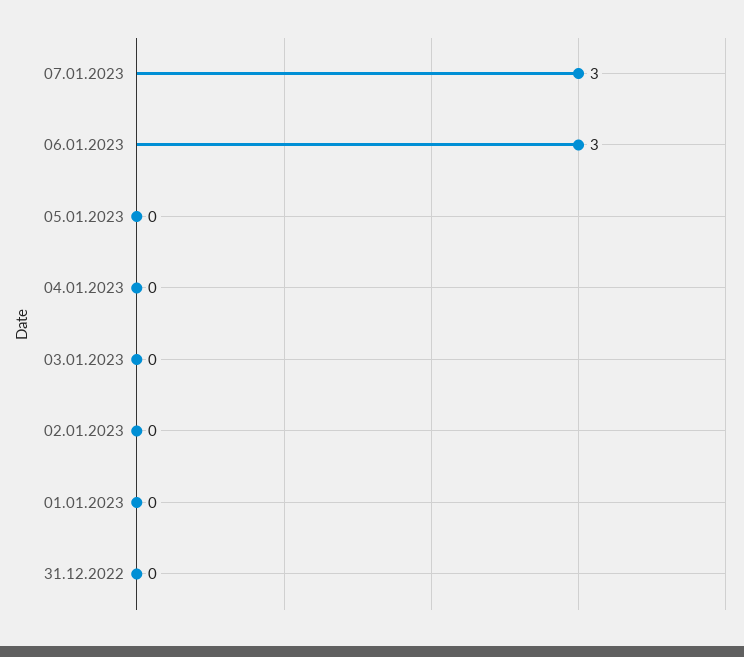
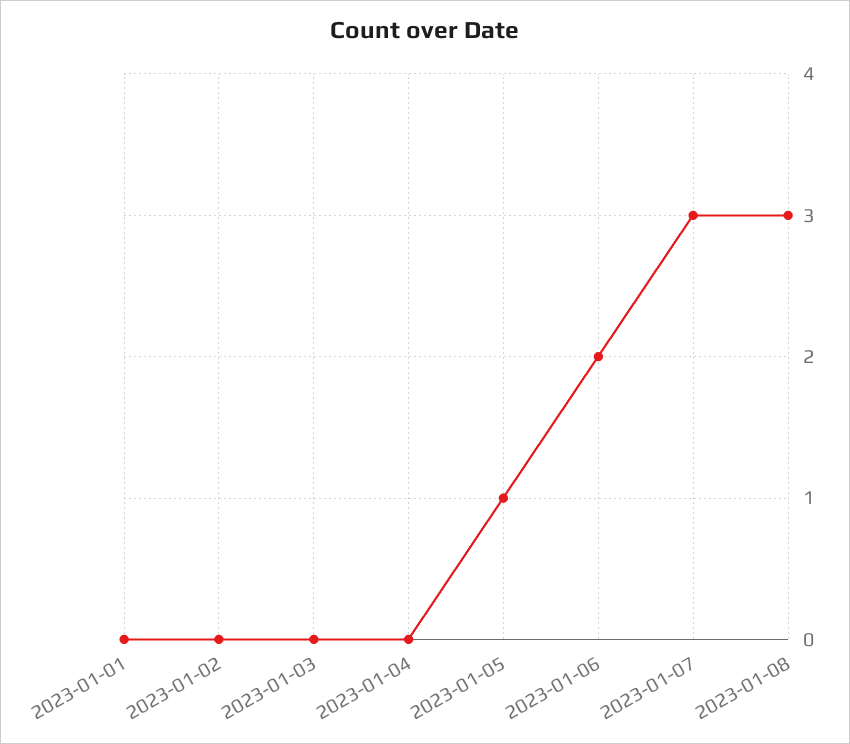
06.01.2023: 3 -> 2
05.01.2023: 0 -> 1
31.12.2022: 0 -> none
2023-01-08: none -> 3

